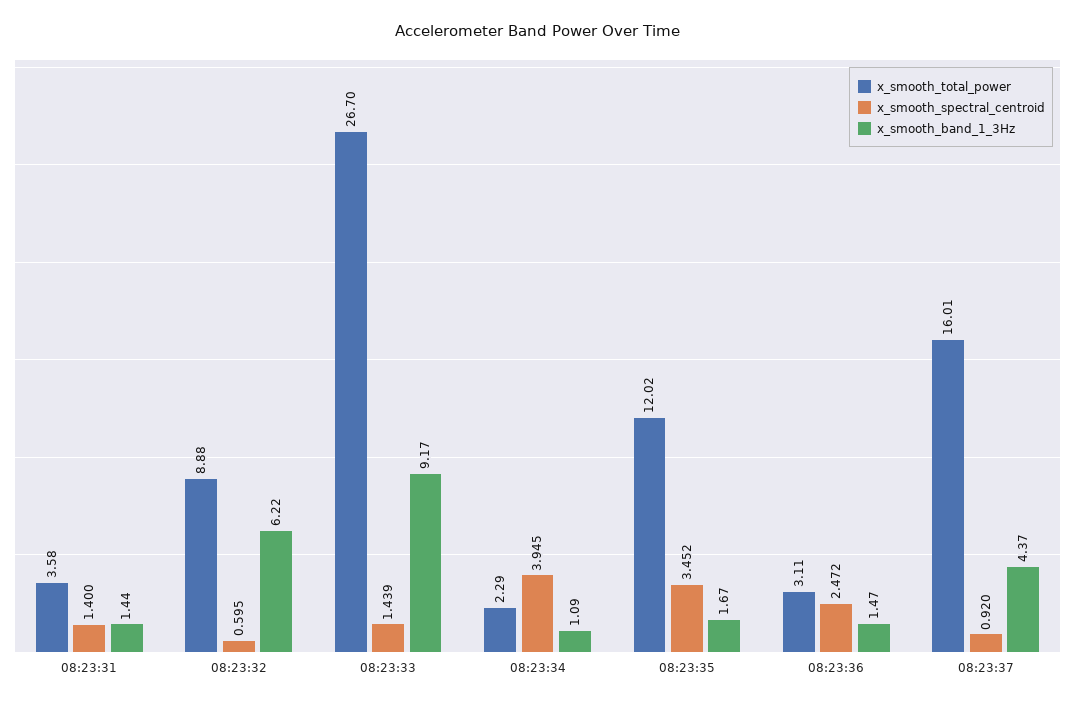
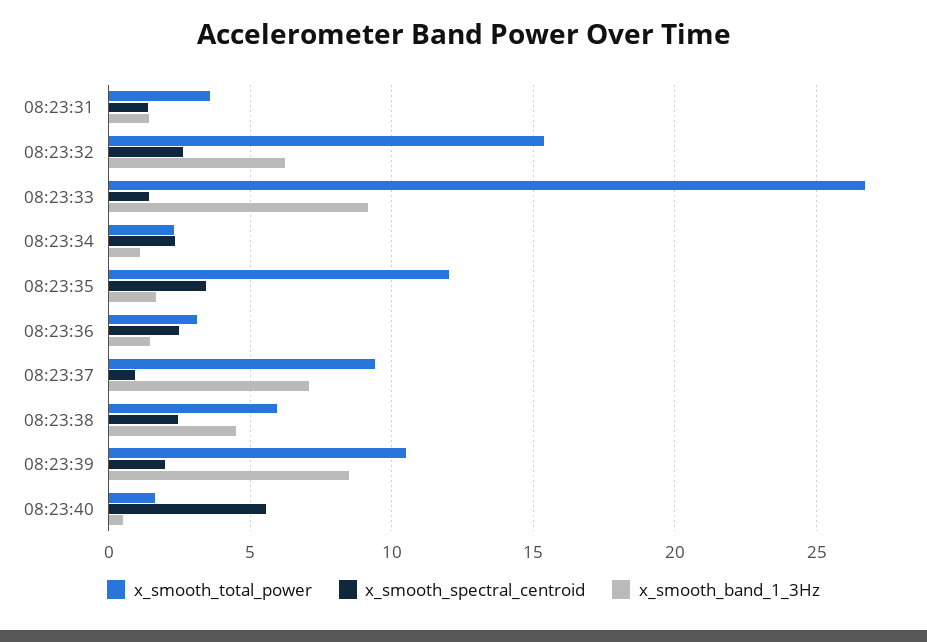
x_smooth_total_power, 08:23:32: 8.88 -> 15.5
x_smooth_spectral_centroid, 08:23:32: 0.595 -> 2.5
x_smooth_spectral_centroid, 08:23:34: 3.945 -> 2.5
x_smooth_total_power, 08:23:37: 16.01 -> 9.5
x_smooth_band_1_3Hz, 08:23:37: 4.37 -> 7
x_smooth_total_power, 08:23:38: none -> 6
x_smooth_spectral_centroid, 08:23:38: none -> 2.5
x_smooth_band_1_3Hz, 08:23:38: none -> 4.5
x_smooth_total_power, 08:23:39: none -> 10.5
x_smooth_spectral_centroid, 08:23:39: none -> 2
x_smooth_band_1_3Hz, 08:23:39: none -> 8.5
x_smooth_total_power, 08:23:40: none -> 1.5
x_smooth_spectral_centroid, 08:23:40: none -> 5.5
x_smooth_band_1_3Hz, 08:23:40: none -> 0.5

